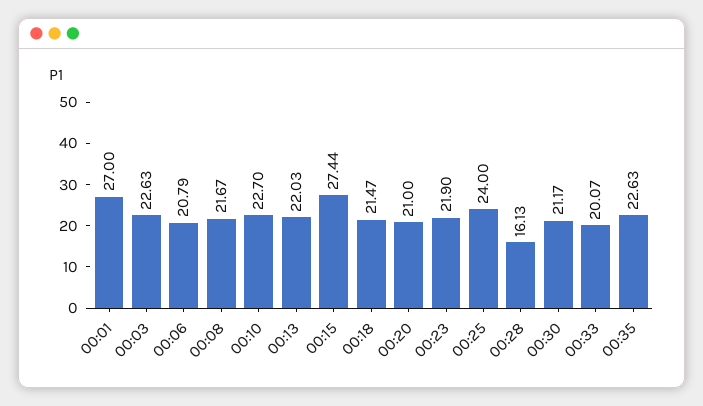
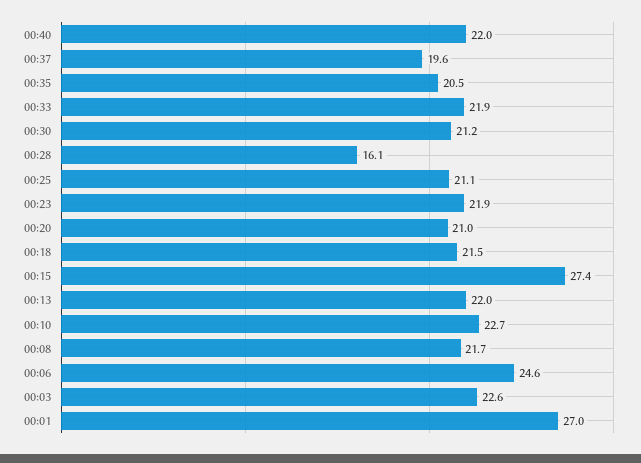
00:06: 20.79 -> 24.6
00:25: 24 -> 21.1
00:33: 20.07 -> 21.9
00:35: 22.63 -> 20.5
00:40: none -> 22
00:37: none -> 19.6

